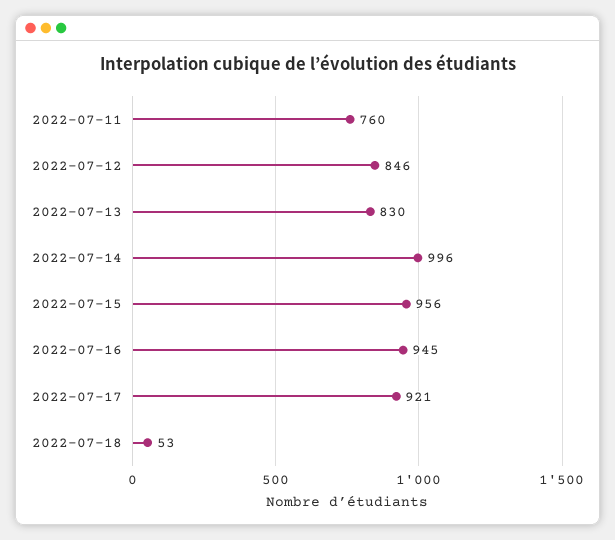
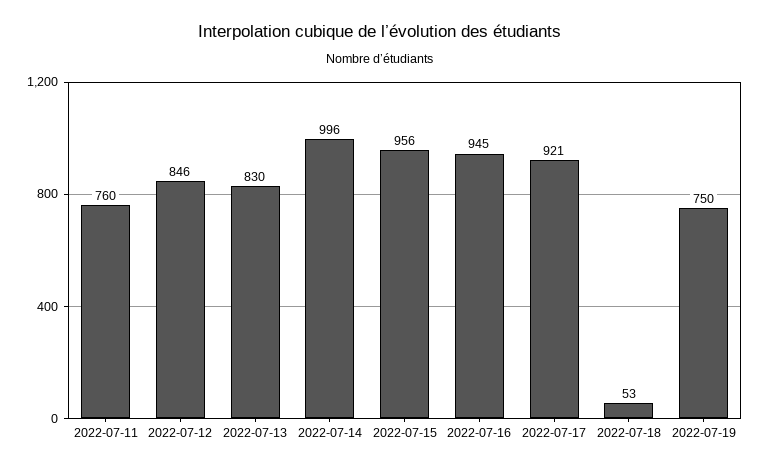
2022-07-19: none -> 750

